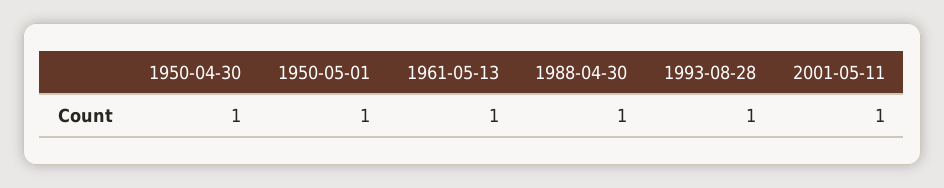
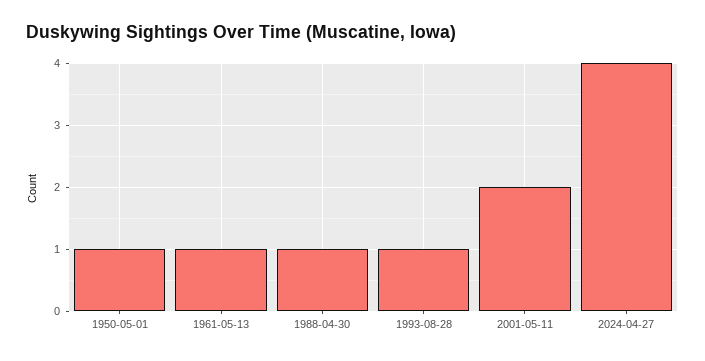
1950-04-30: 1 -> none
2001-05-11: 1 -> 2
2024-04-27: none -> 4

